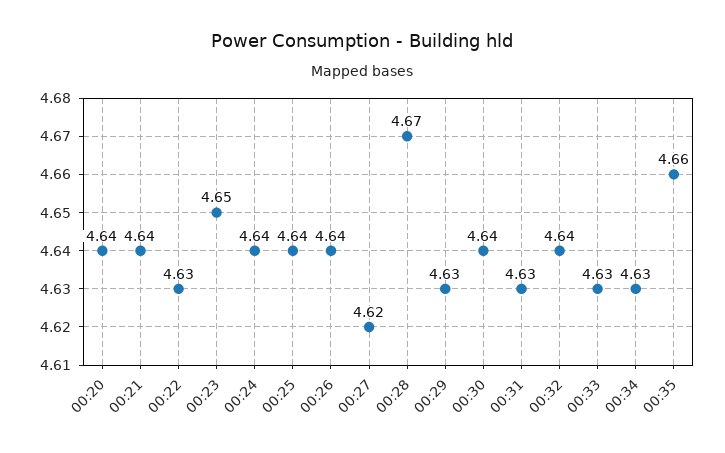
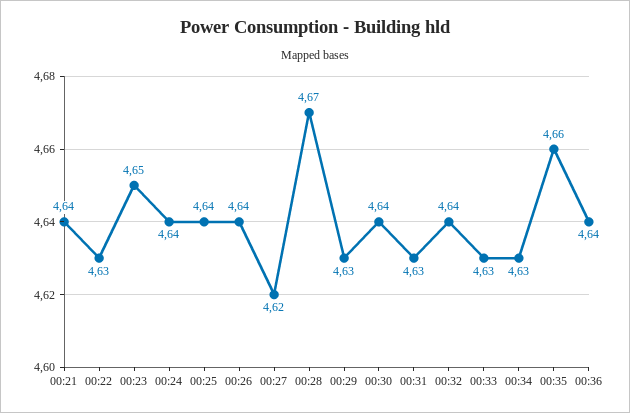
00:20: 4.64 -> none
00:36: none -> 4.64

